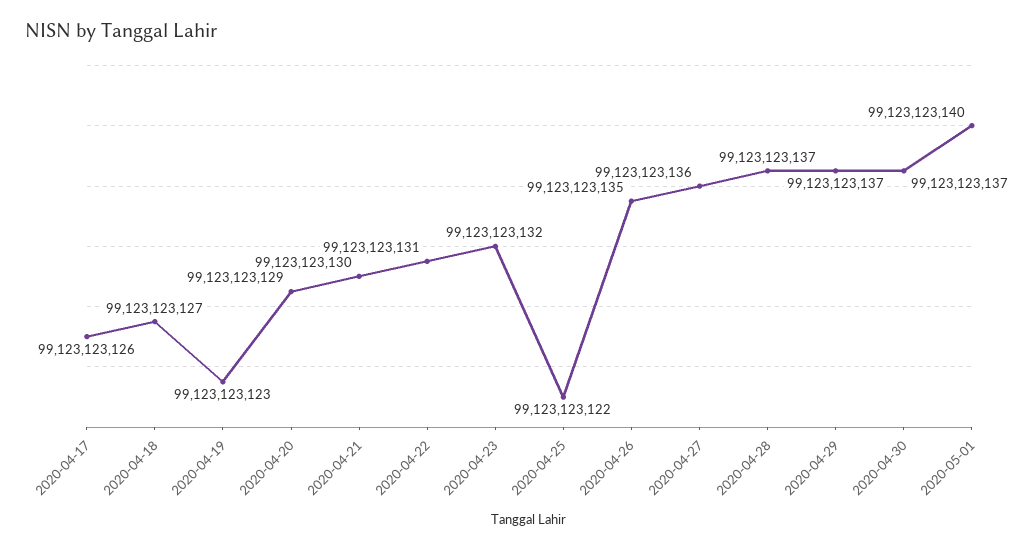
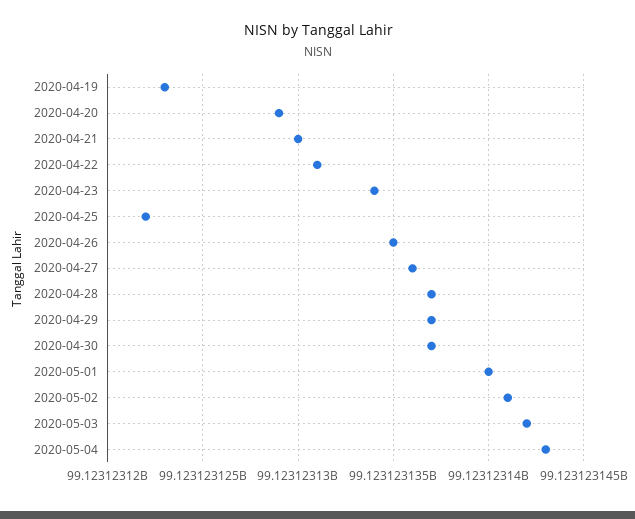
2020-04-17: 99123123126 -> none
2020-04-18: 99123123127 -> none
2020-04-23: 99123123132 -> 99123123134
2020-05-02: none -> 99123123141
2020-05-03: none -> 99123123142
2020-05-04: none -> 99123123143

